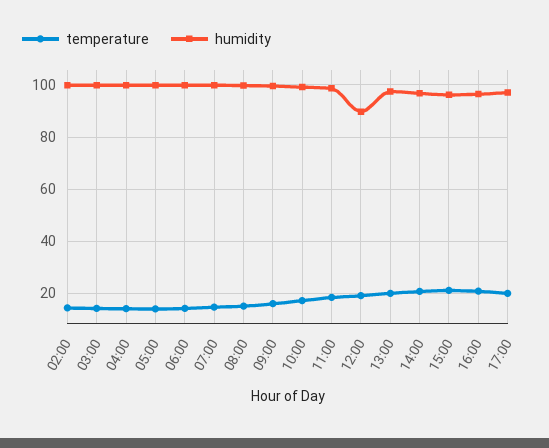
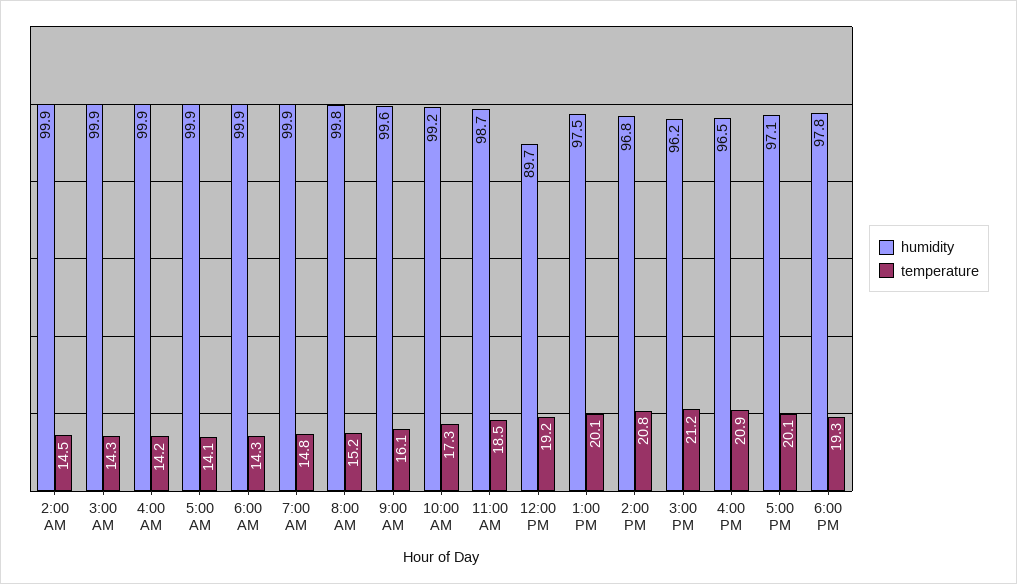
humidity, 6:00 PM: none -> 97.8
temperature, 6:00 PM: none -> 19.3

